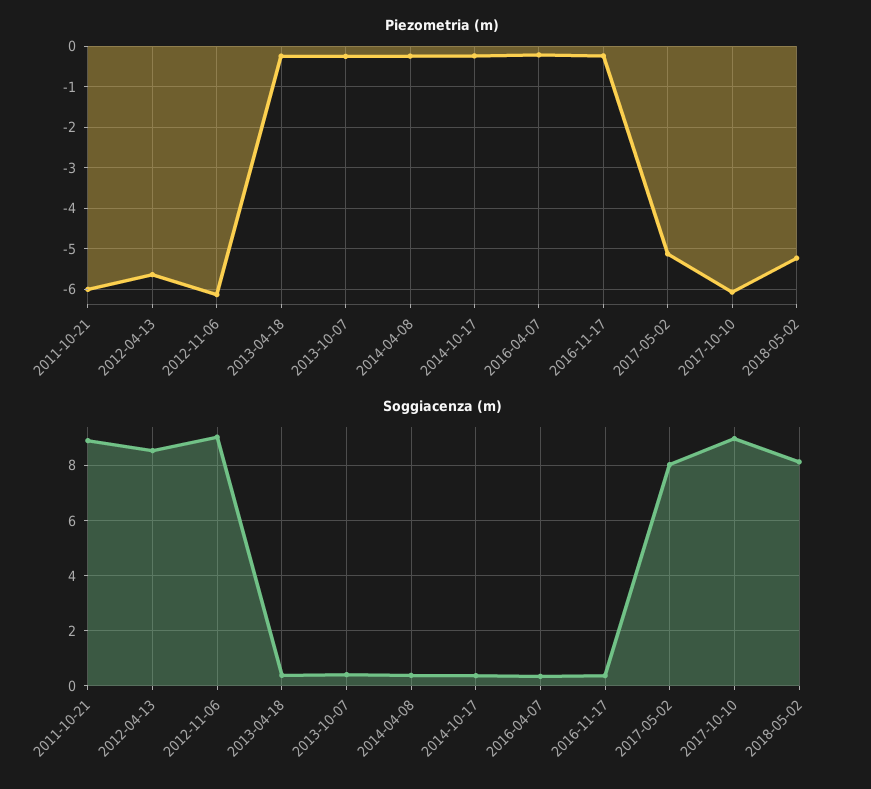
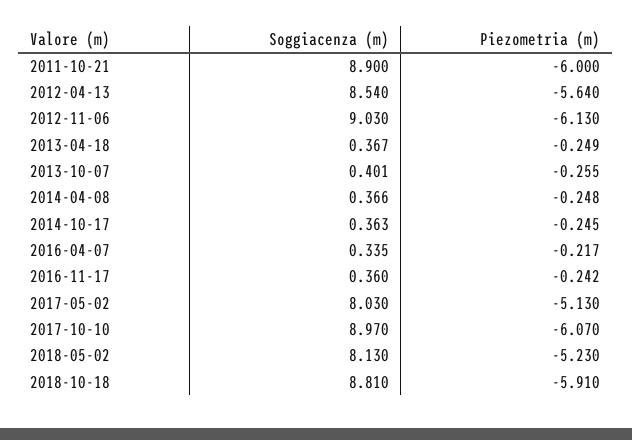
Soggiacenza (m), 2018-10-18: none -> 8.81
Piezometria (m), 2018-10-18: none -> -5.91

